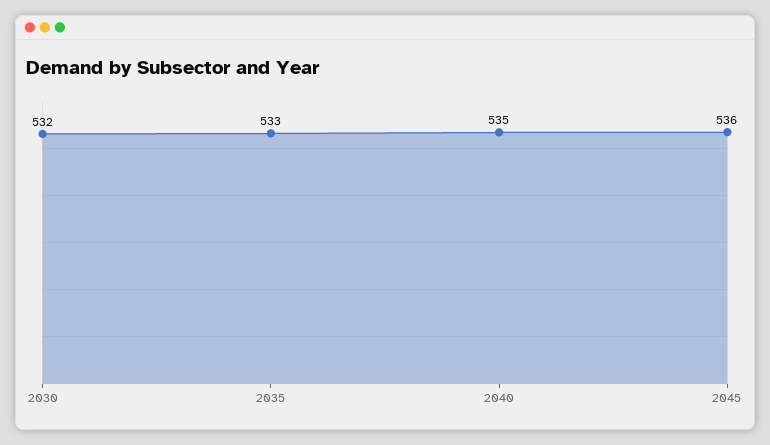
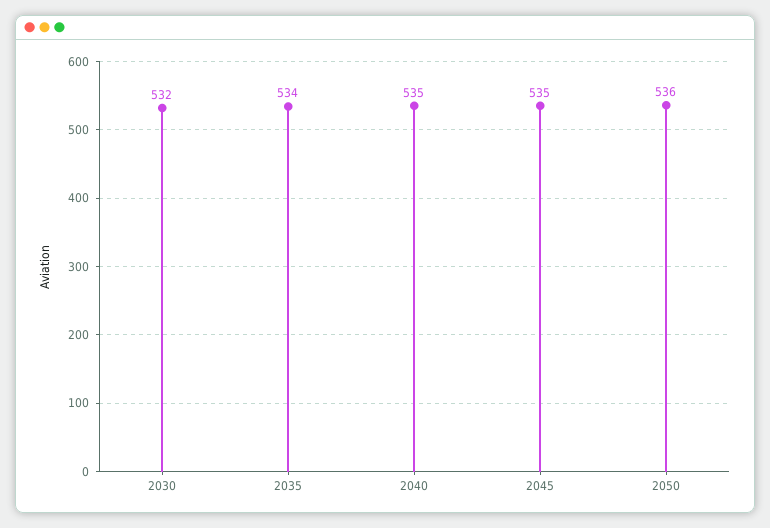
2035: 533 -> 534
2045: 536 -> 535
2050: none -> 536

